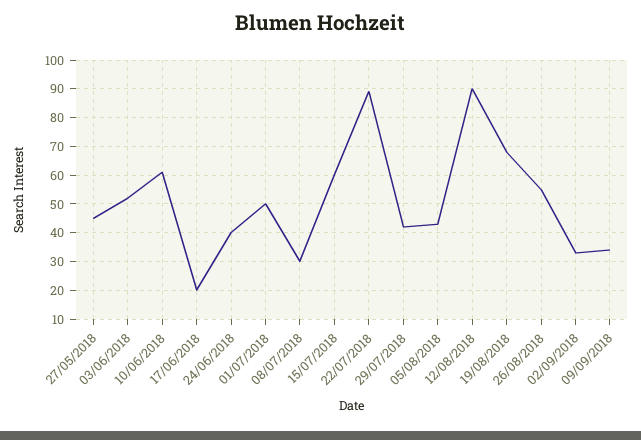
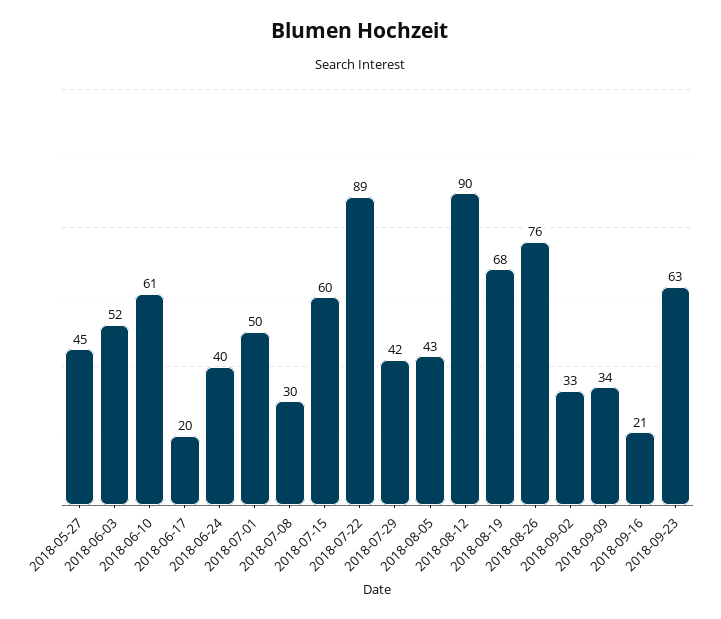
26/08/2018: 55 -> 76
2018-09-16: none -> 21
2018-09-23: none -> 63

